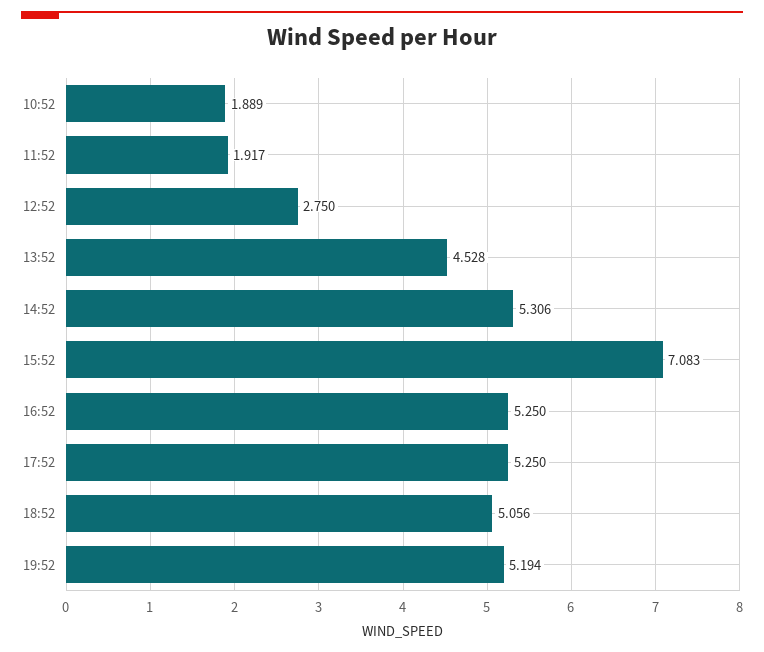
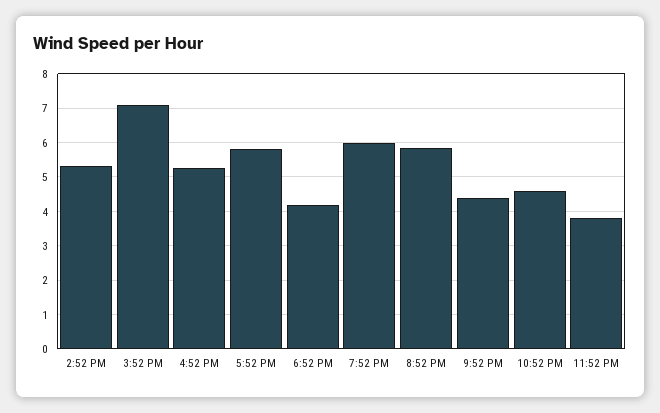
10:52: 1.889 -> none
11:52: 1.917 -> none
12:52: 2.75 -> none
13:52: 4.528 -> none
17:52: 5.25 -> 5.8
18:52: 5.056 -> 4.2
19:52: 5.194 -> 6
8:52 PM: none -> 5.8
9:52 PM: none -> 4.4
10:52 PM: none -> 4.6
11:52 PM: none -> 3.8

